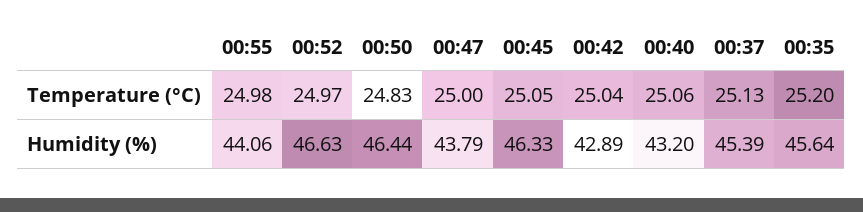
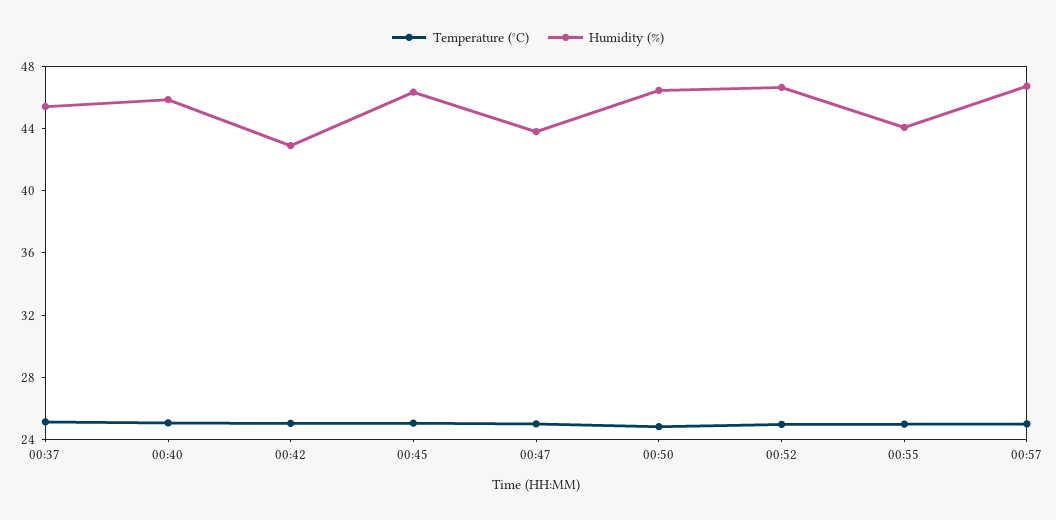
Temperature (°C), 00:35: 25.2 -> none
Humidity (%), 00:40: 43.2 -> 46
Humidity (%), 00:35: 45.64 -> none
Temperature (°C), 00:57: none -> 25
Humidity (%), 00:57: none -> 47

